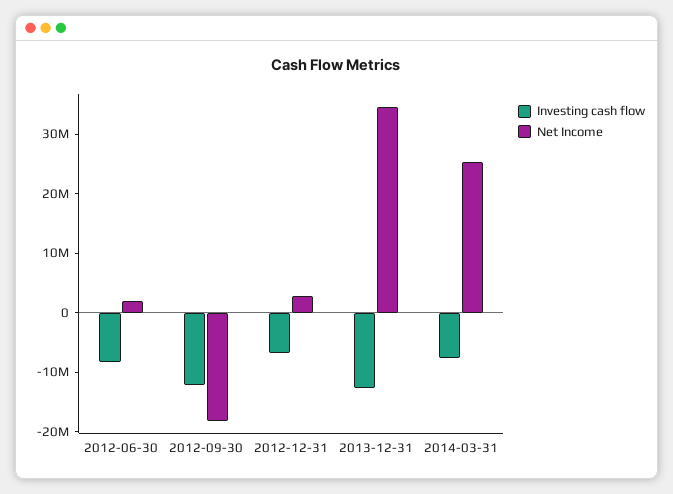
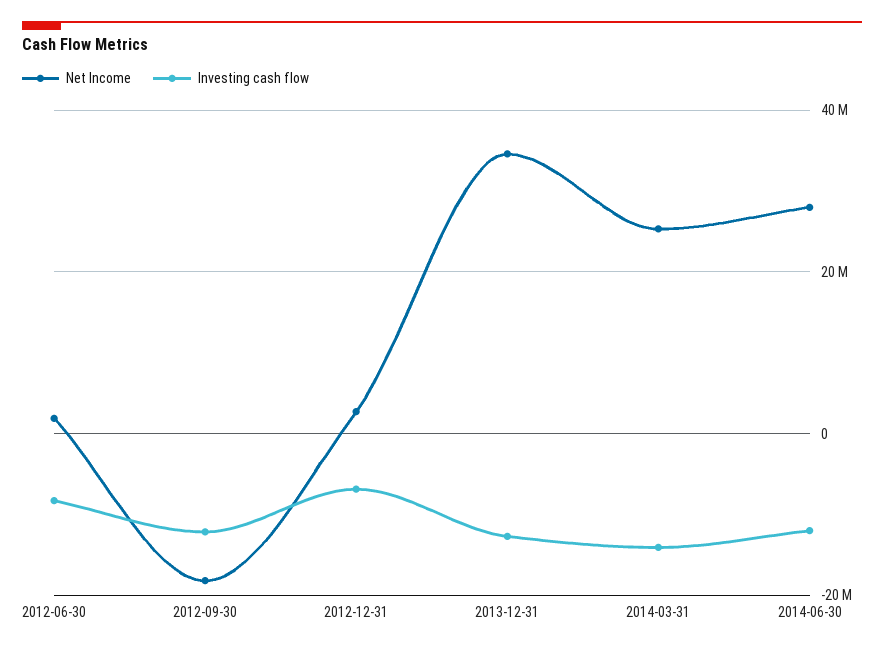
Investing cash flow, 2014-03-31: -8000000 -> -14000000
Net Income, 2014-06-30: none -> 28000000
Investing cash flow, 2014-06-30: none -> -12000000

